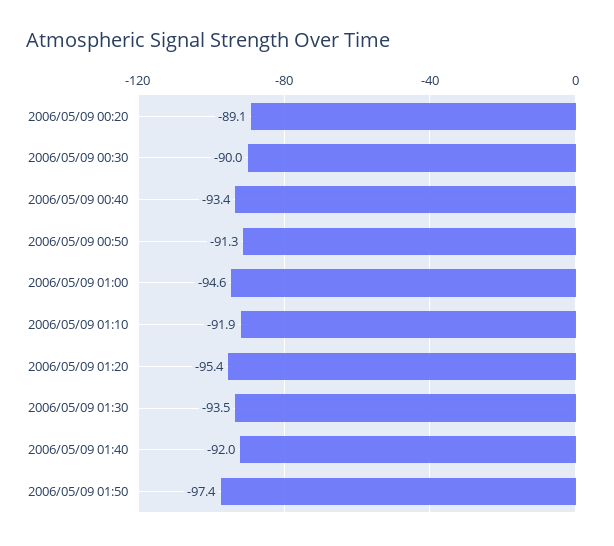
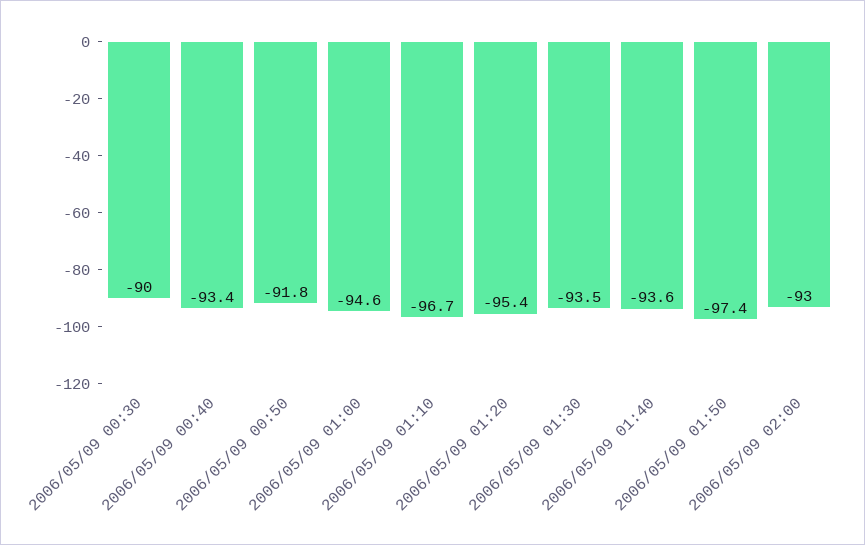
2006/05/09 00:20: -89.1 -> none
2006/05/09 00:50: -91.3 -> -91.8
2006/05/09 01:10: -91.9 -> -96.7
2006/05/09 01:40: -92 -> -93.6
2006/05/09 02:00: none -> -93

